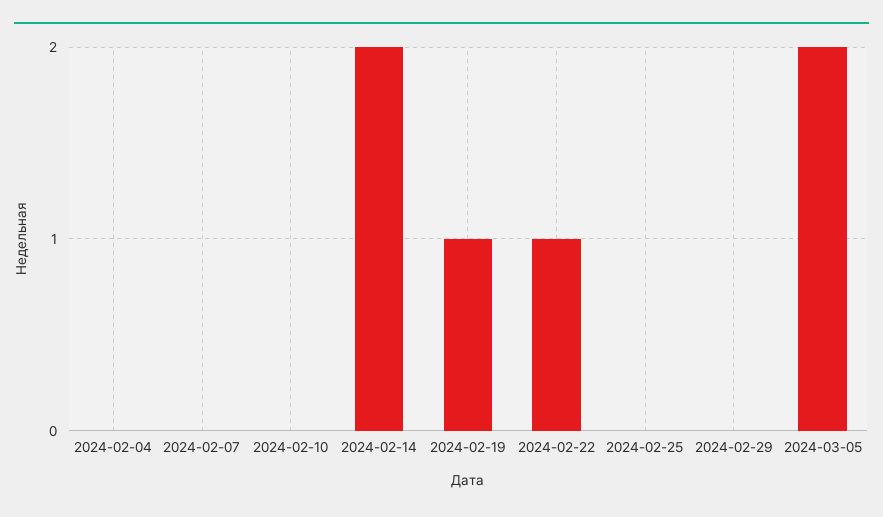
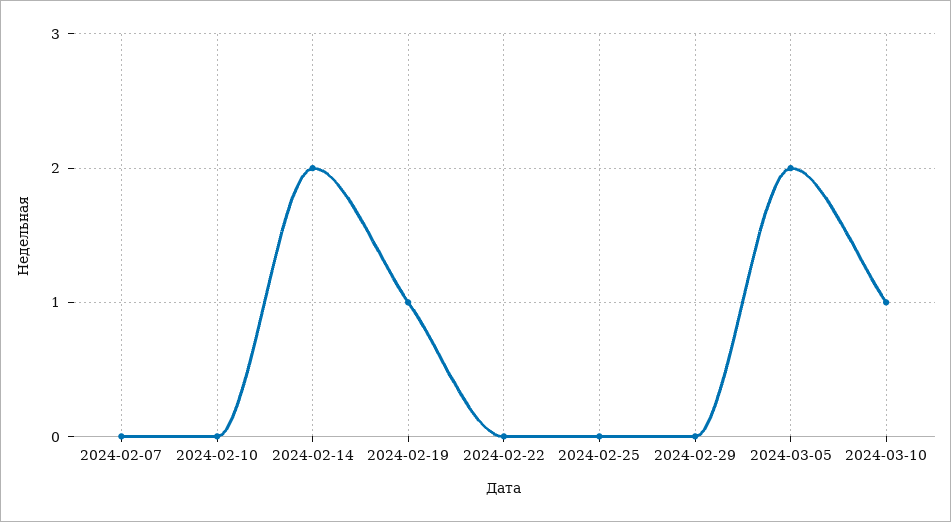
2024-02-04: 0 -> none
2024-02-22: 1 -> 0
2024-03-10: none -> 1

